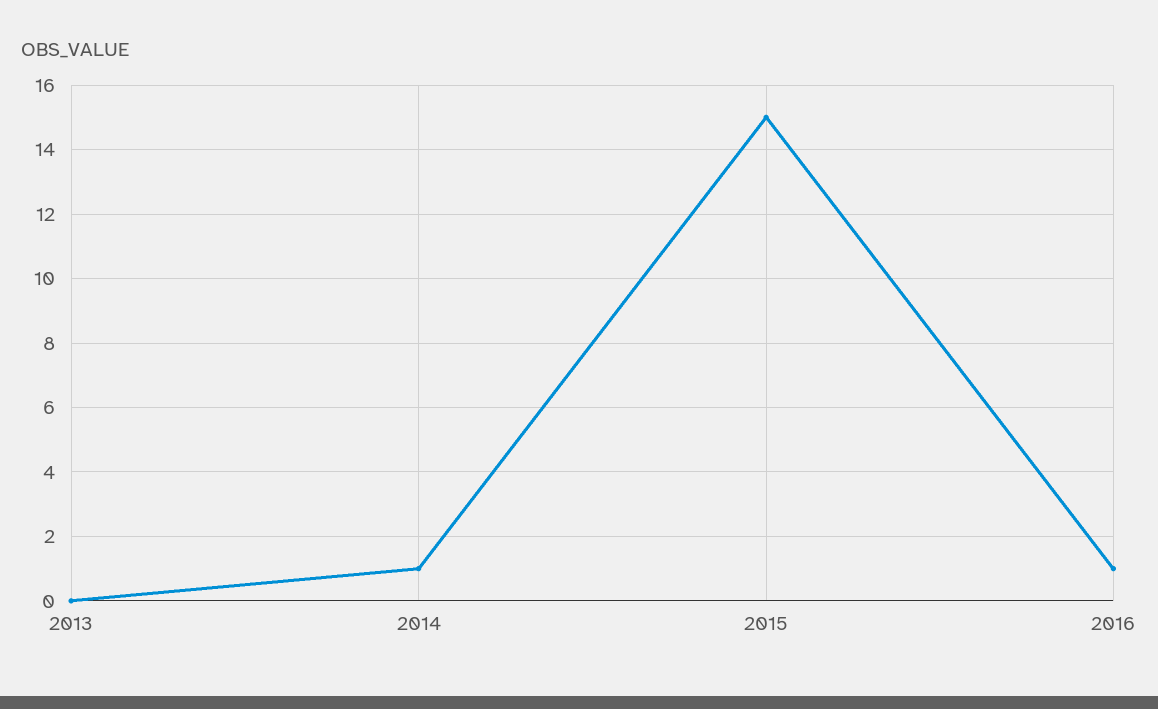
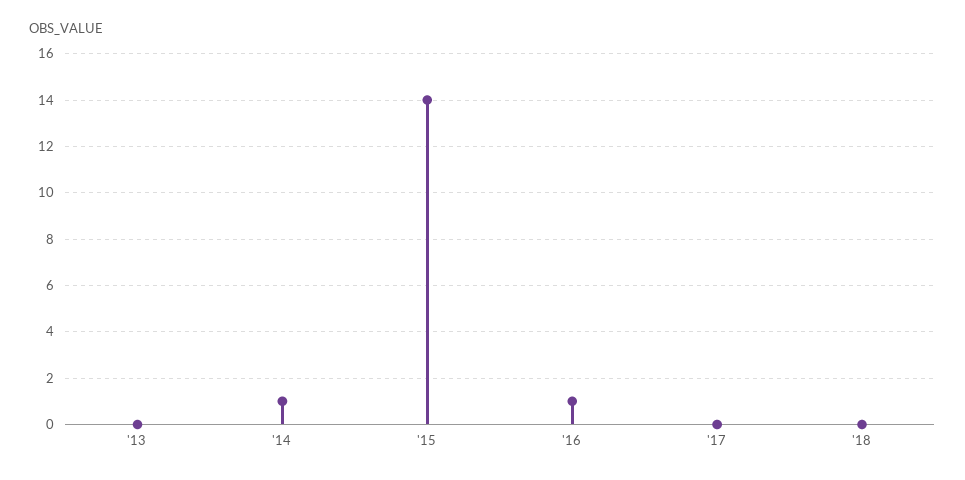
2015: 15 -> 14
'17: none -> 0
'18: none -> 0

